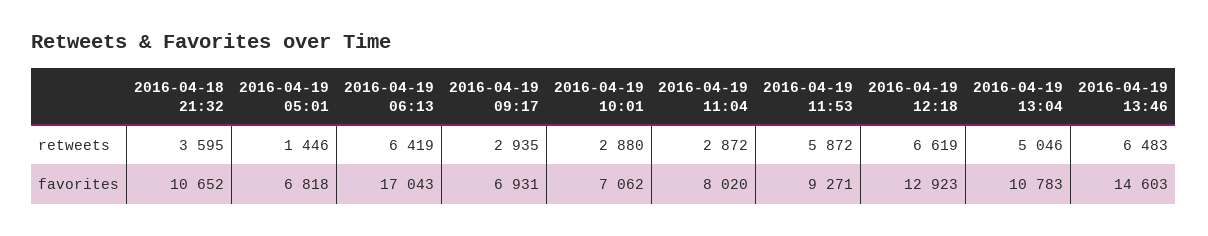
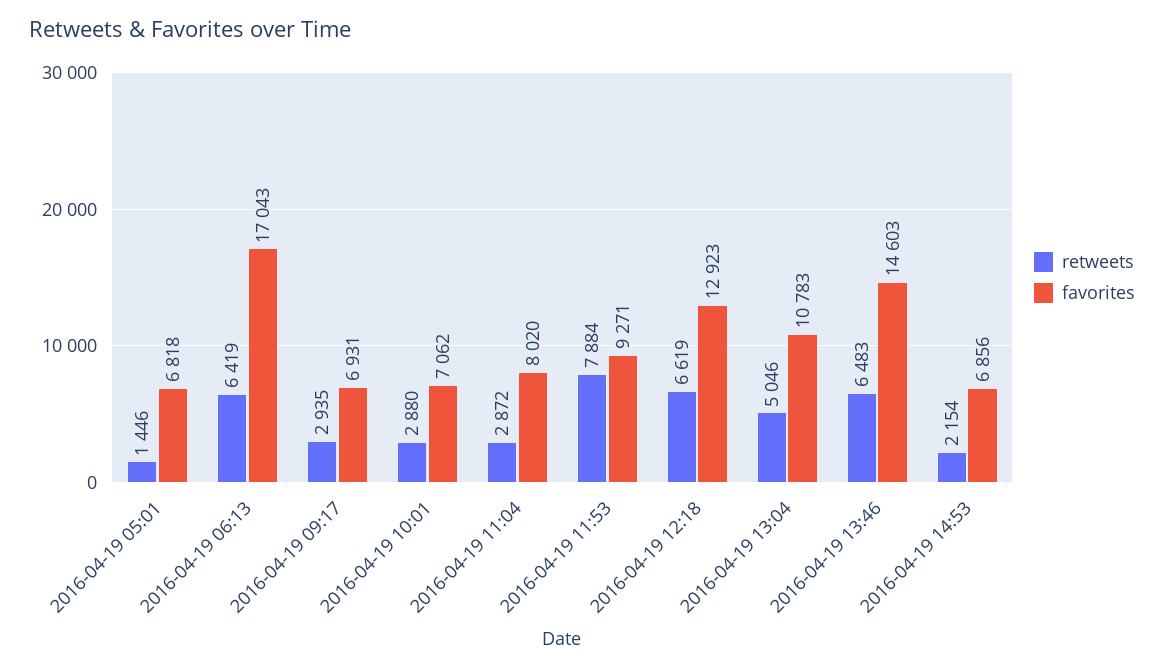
retweets, 2016-04-18 21:32: 3595 -> none
retweets, 2016-04-19 11:53: 5872 -> 7884
favorites, 2016-04-18 21:32: 10652 -> none
retweets, 2016-04-19 14:53: none -> 2154
favorites, 2016-04-19 14:53: none -> 6856

